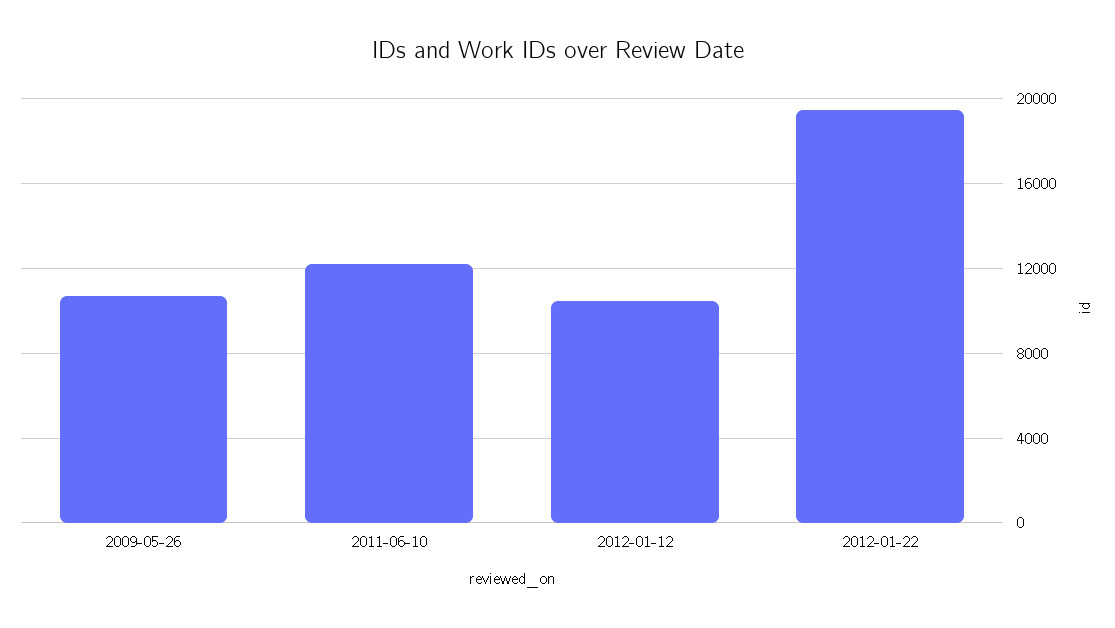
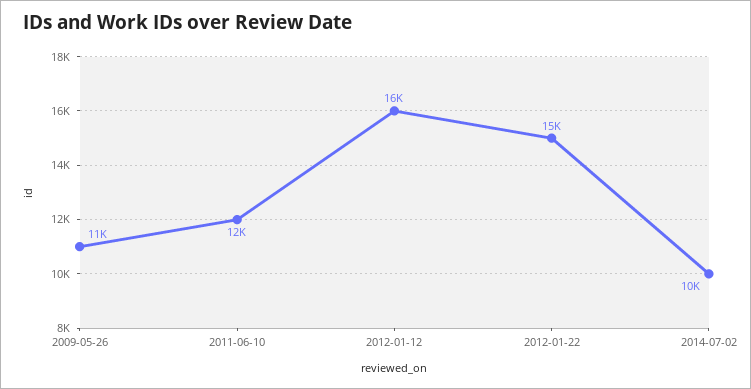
2012-01-12: 10500 -> 16000
2012-01-22: 19500 -> 15000
2014-07-02: none -> 10000

